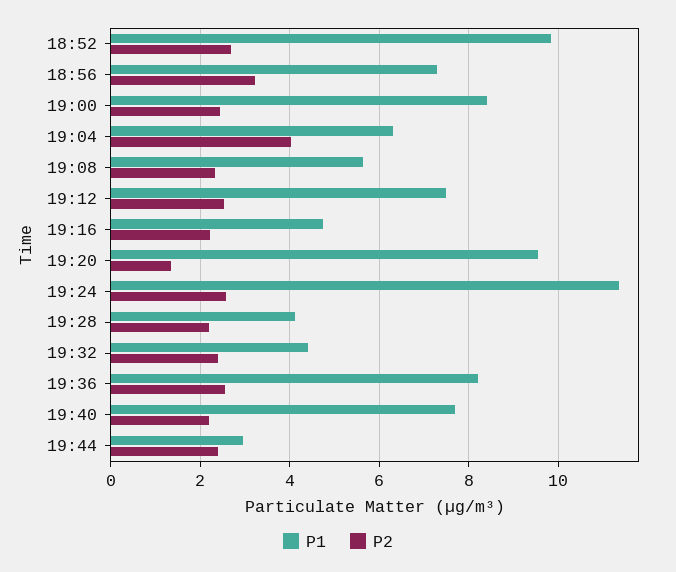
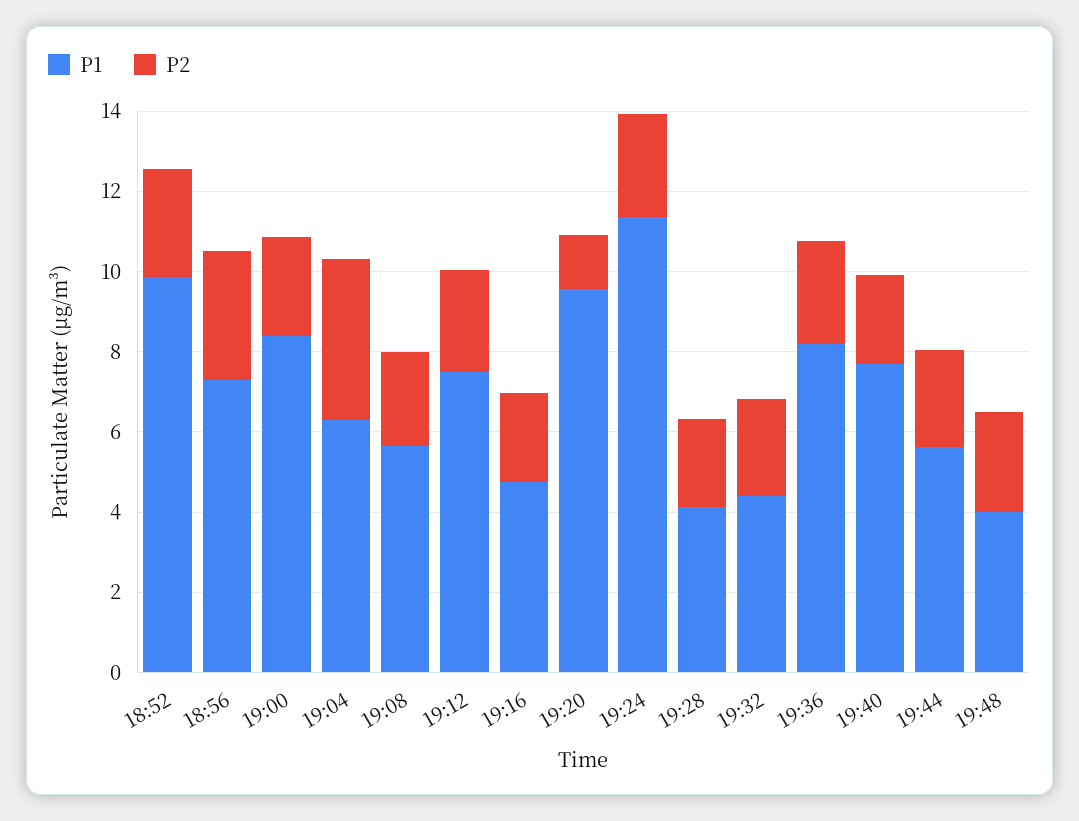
P1, 19:44: 3 -> 5.5
P1, 19:48: none -> 4
P2, 19:48: none -> 2.5

